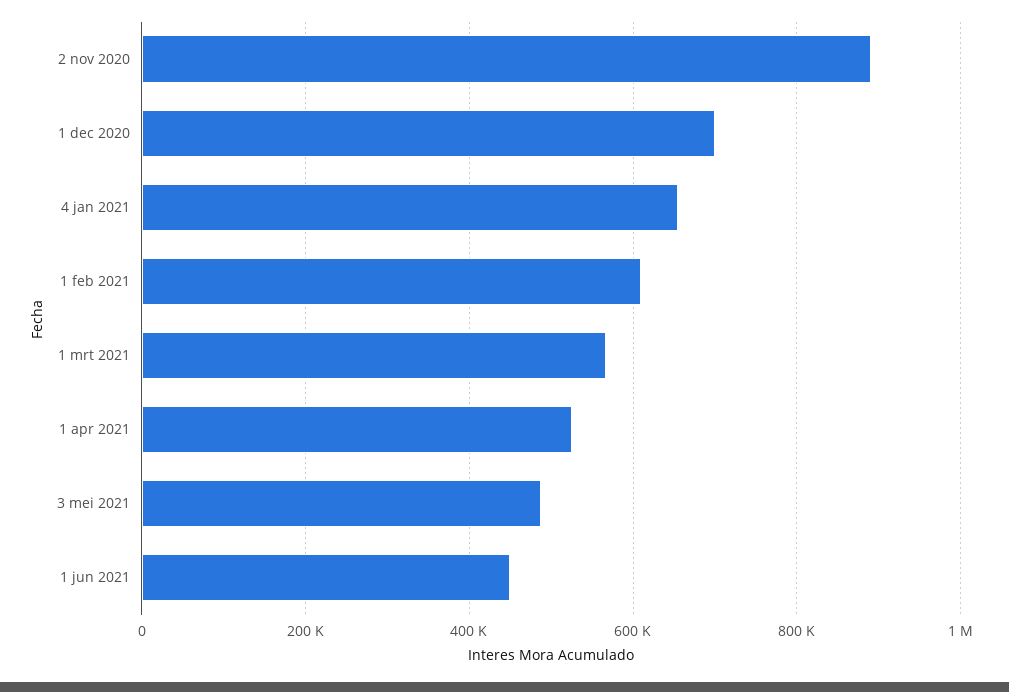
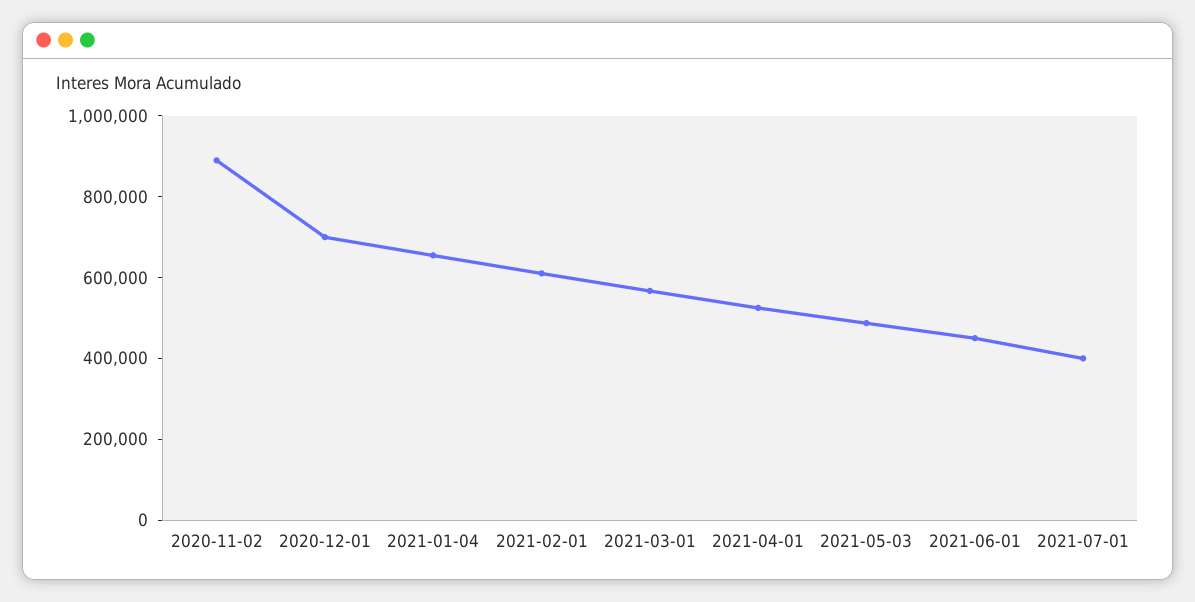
2021-07-01: none -> 400000

